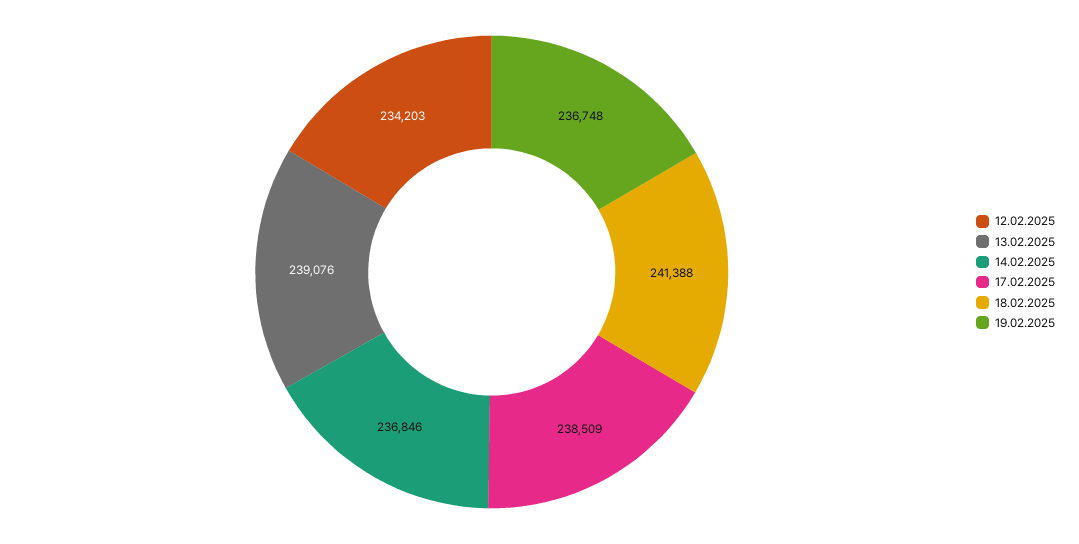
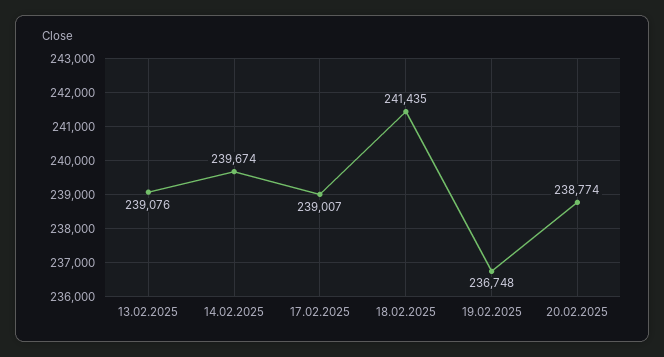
12.02.2025: 234203 -> none
14.02.2025: 236846 -> 239674
17.02.2025: 238509 -> 239007
18.02.2025: 241388 -> 241435
20.02.2025: none -> 238774

